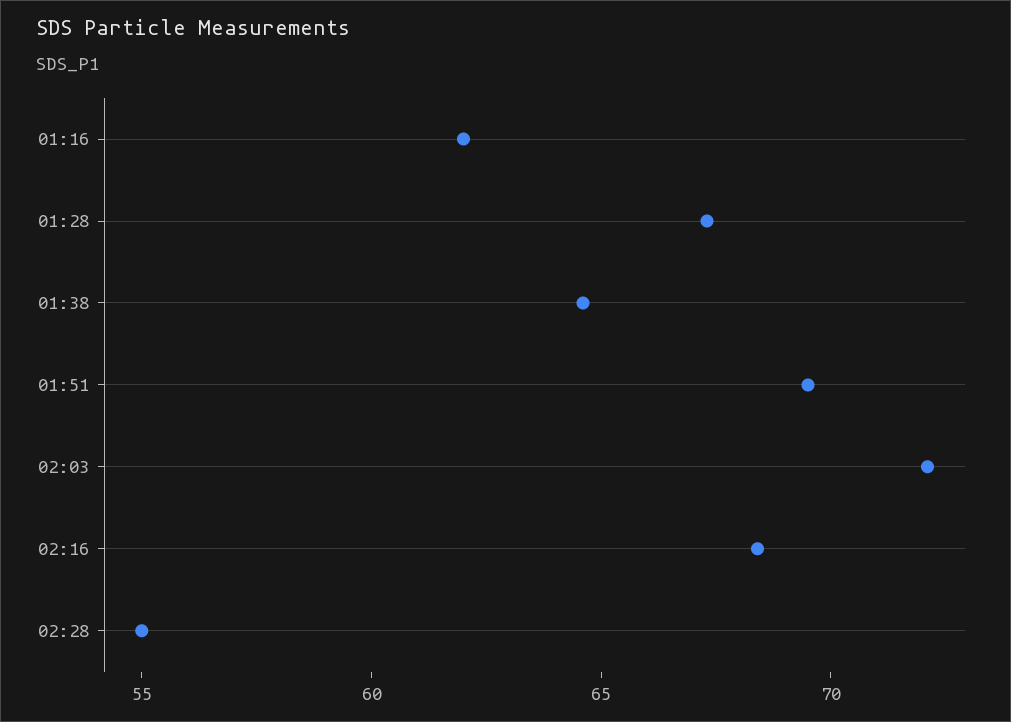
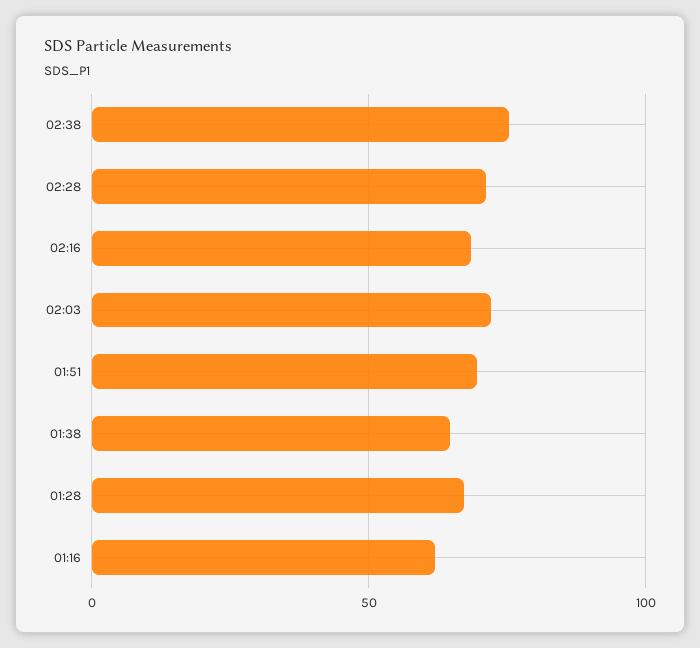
02:28: 55 -> 70
02:38: none -> 75

